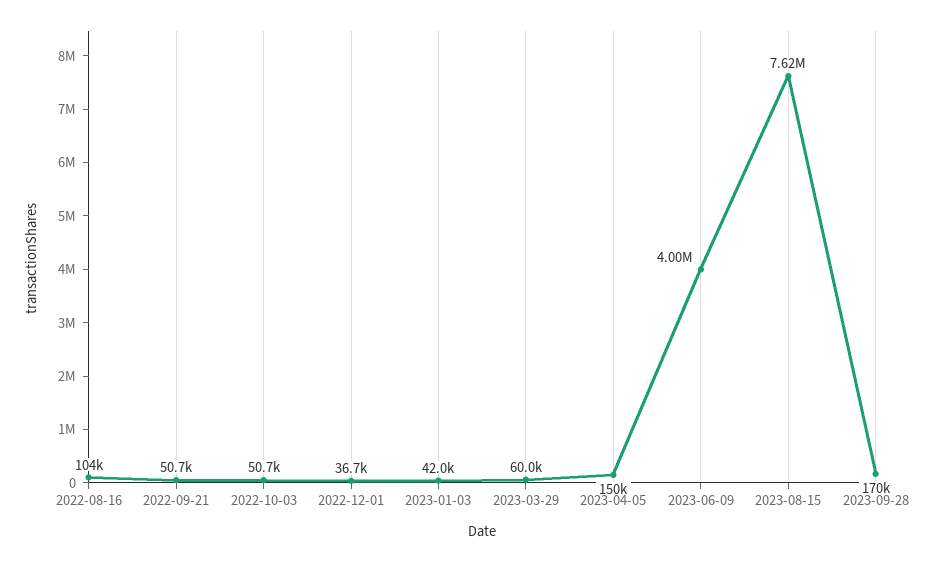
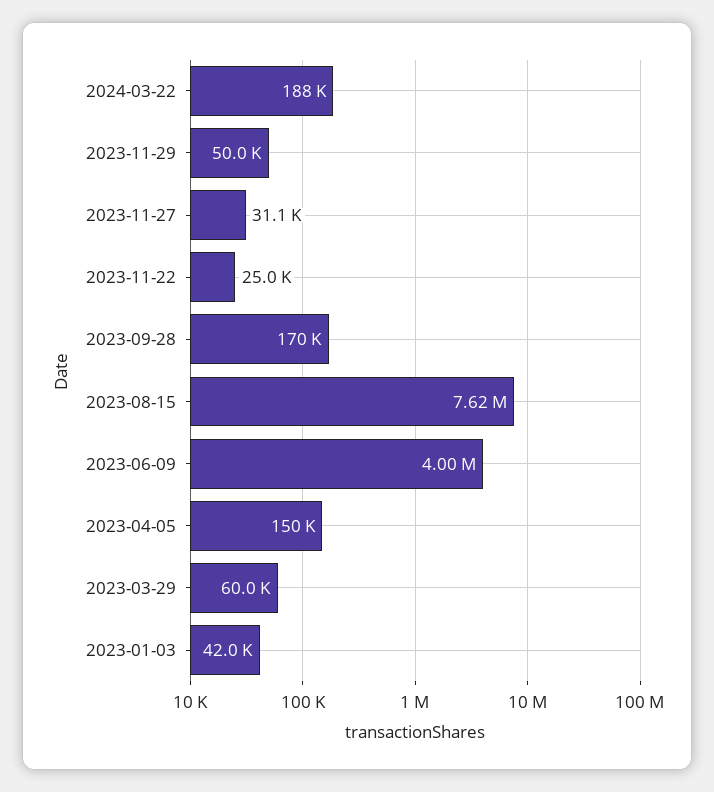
2022-08-16: 104000 -> none
2022-09-21: 50700 -> none
2022-10-03: 50700 -> none
2022-12-01: 36700 -> none
2024-03-22: none -> 188000
2023-11-29: none -> 50000
2023-11-27: none -> 31100
2023-11-22: none -> 25000

